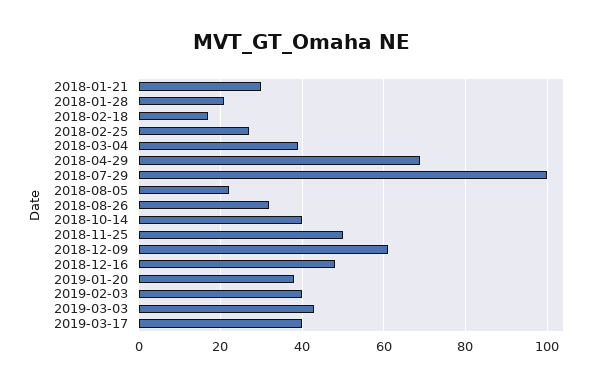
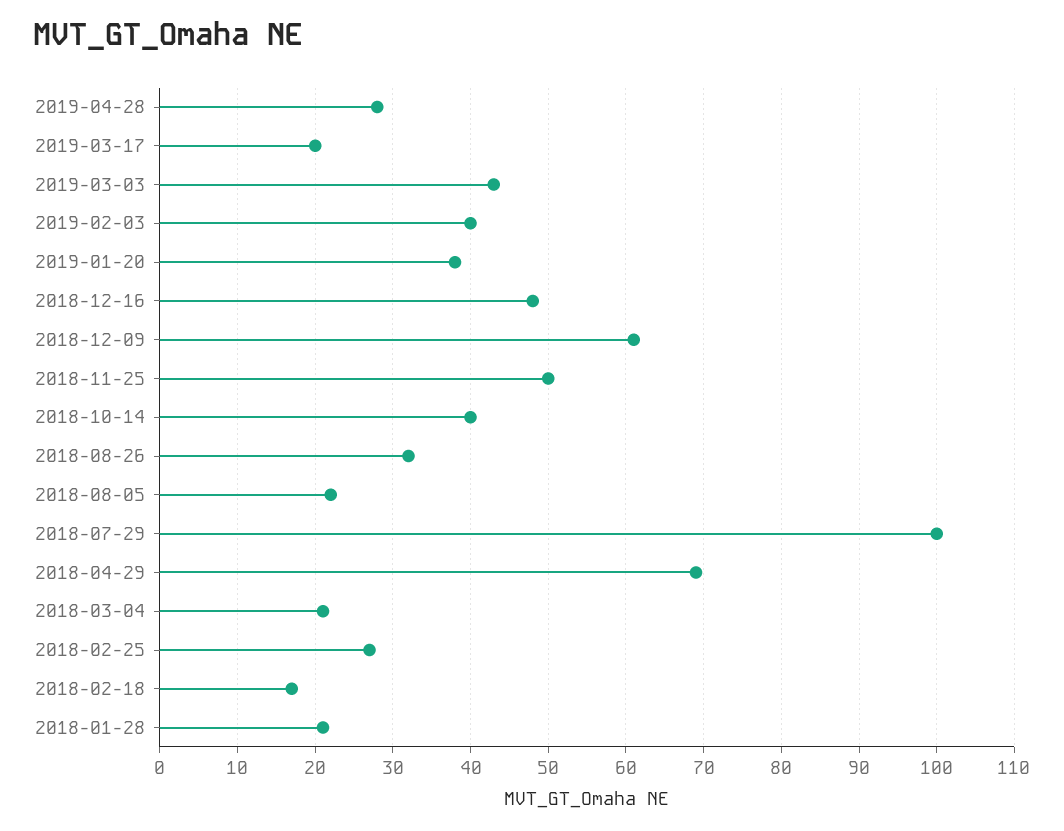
2018-01-21: 30 -> none
2018-03-04: 40 -> 21
2019-03-17: 40 -> 20
2019-04-28: none -> 28

